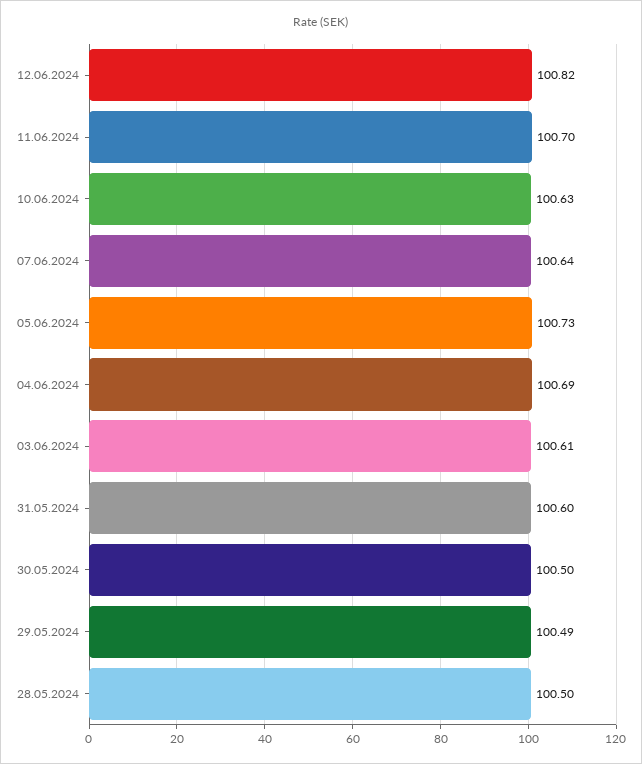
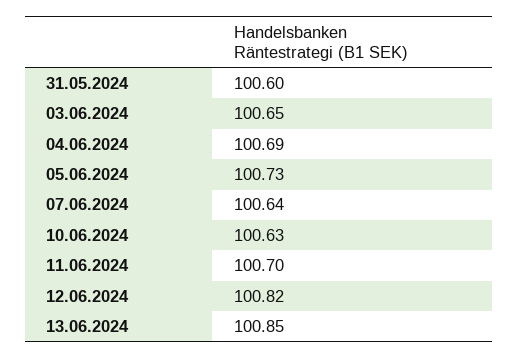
03.06.2024: 100.61 -> 100.65
30.05.2024: 100.5 -> none
29.05.2024: 100.49 -> none
28.05.2024: 100.5 -> none
13.06.2024: none -> 100.85

